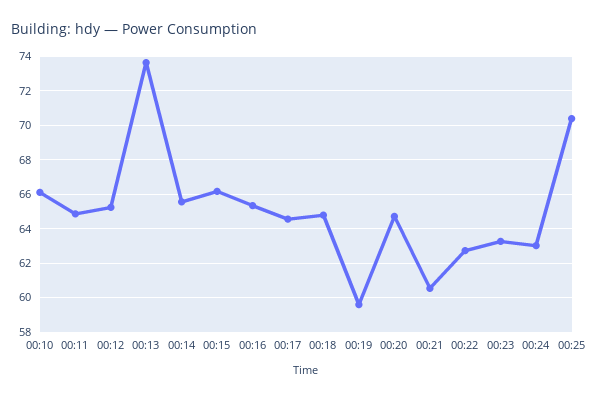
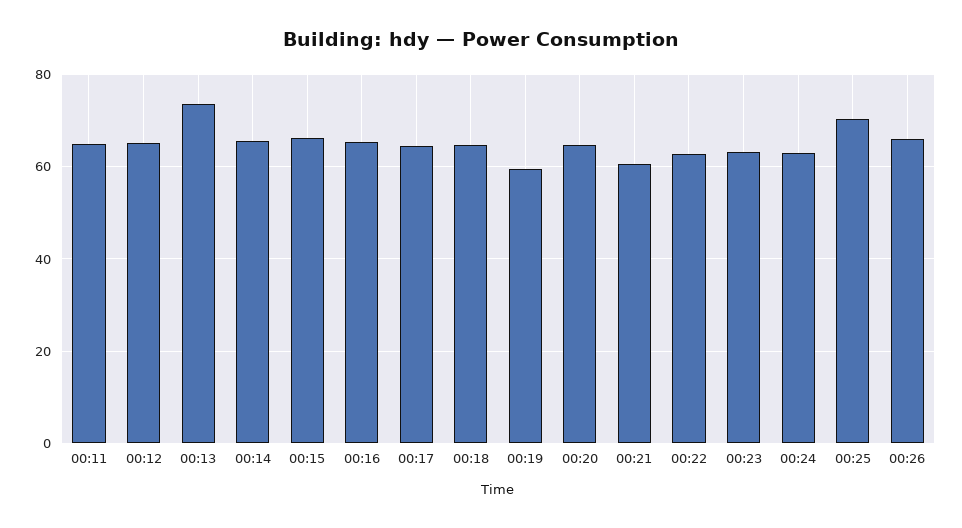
00:10: 66 -> none
00:26: none -> 66

